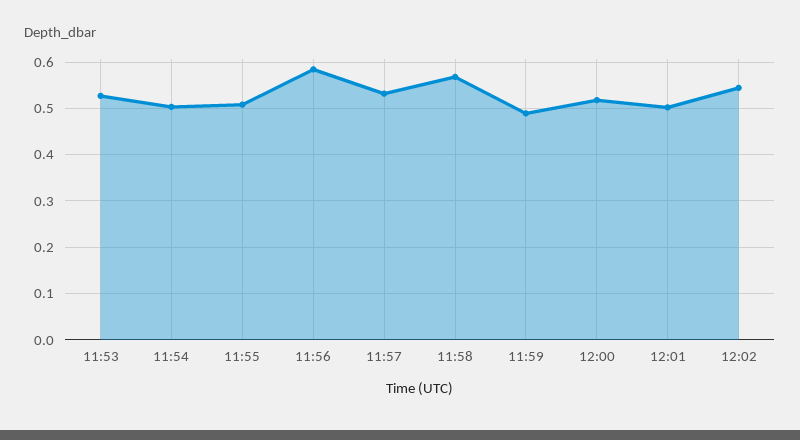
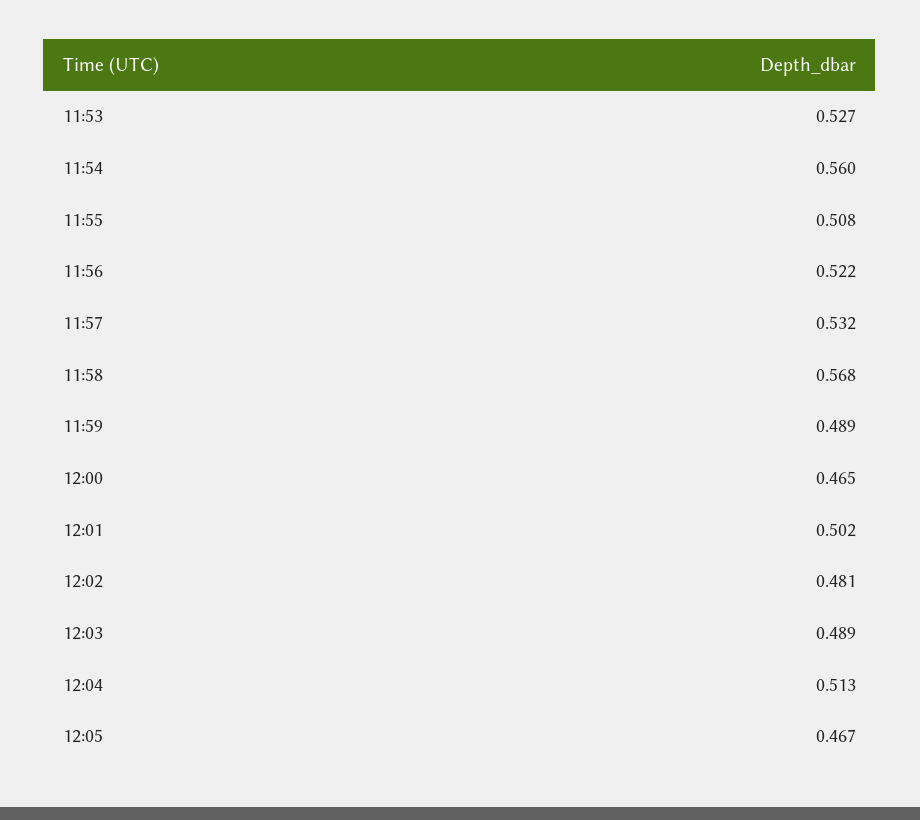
11:54: 0.5 -> 0.56
11:56: 0.58 -> 0.522
12:00: 0.52 -> 0.465
12:02: 0.54 -> 0.481
12:03: none -> 0.489
12:04: none -> 0.513
12:05: none -> 0.467

